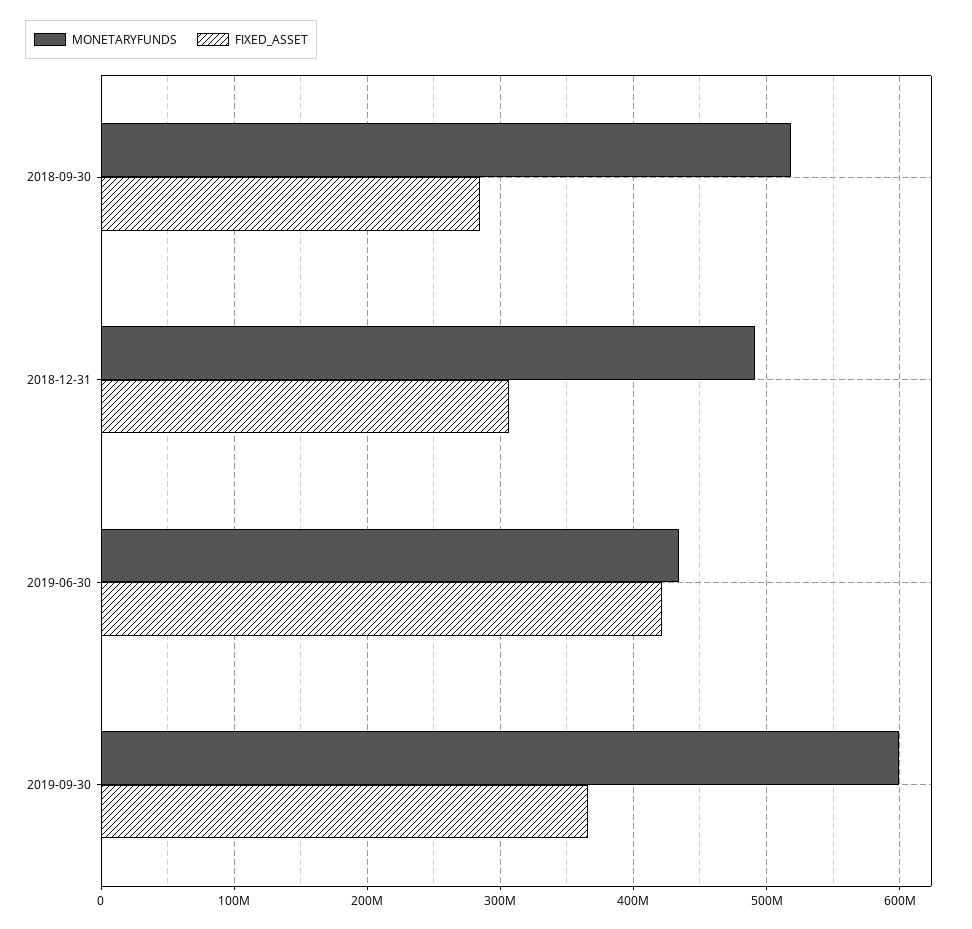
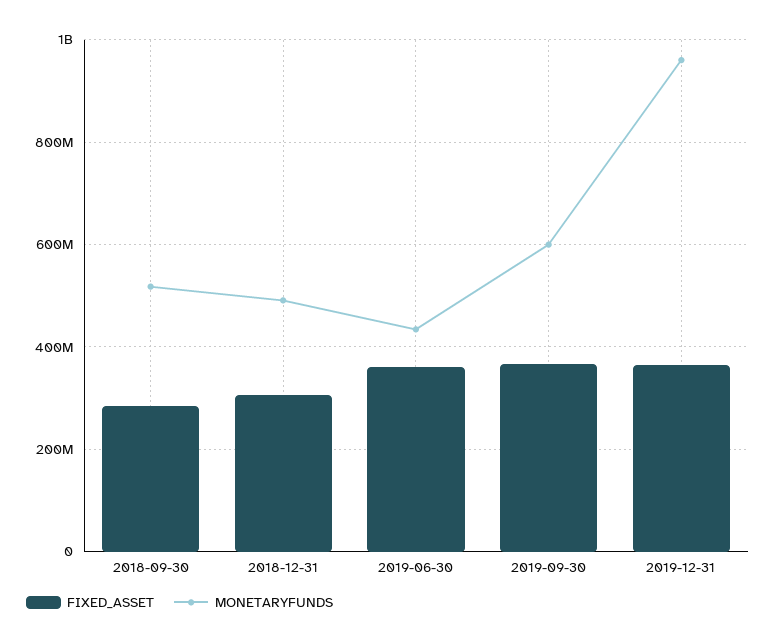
FIXED_ASSET, 2019-06-30: 420000000 -> 360000000
FIXED_ASSET, 2019-12-31: none -> 360000000
MONETARYFUNDS, 2019-12-31: none -> 960000000

